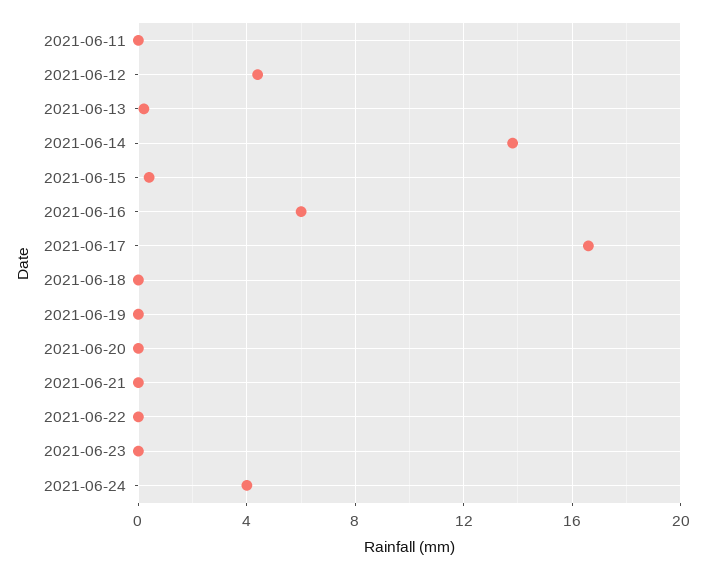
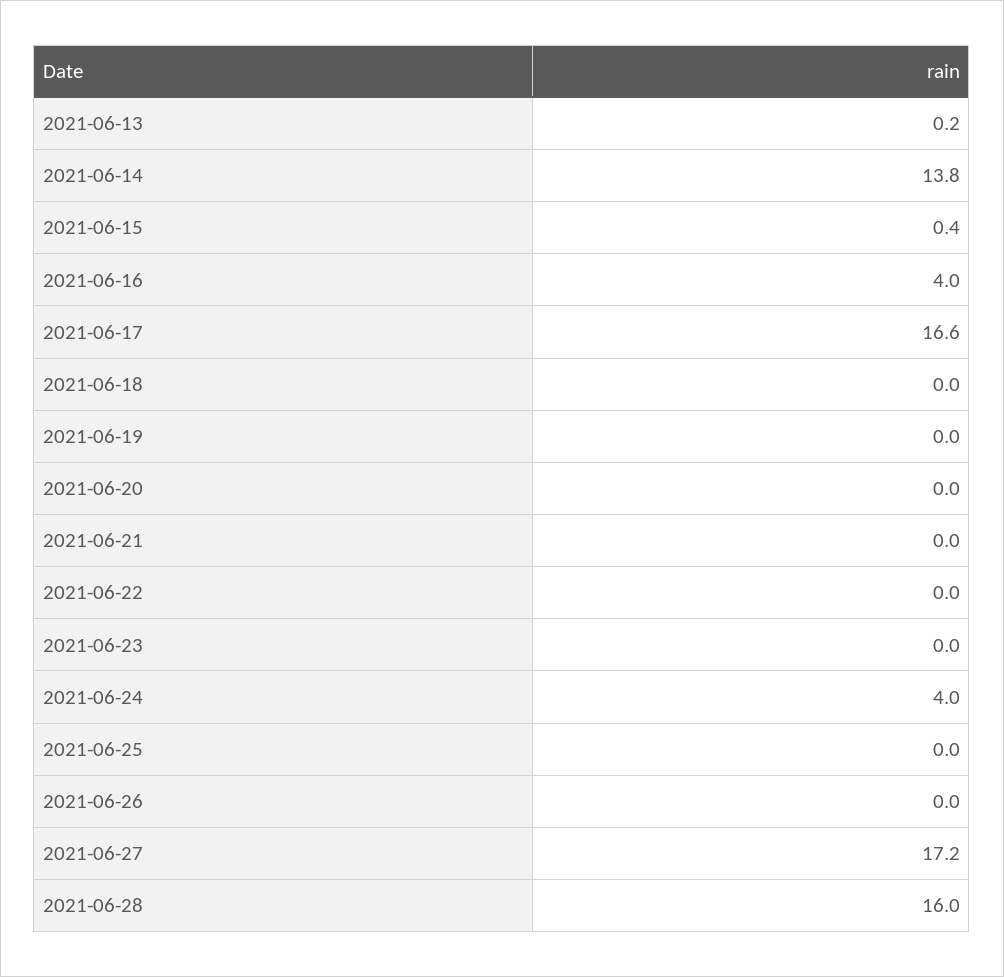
2021-06-11: 0 -> none
2021-06-12: 4.5 -> none
2021-06-16: 6 -> 4
2021-06-25: none -> 0
2021-06-26: none -> 0
2021-06-27: none -> 17.2
2021-06-28: none -> 16

